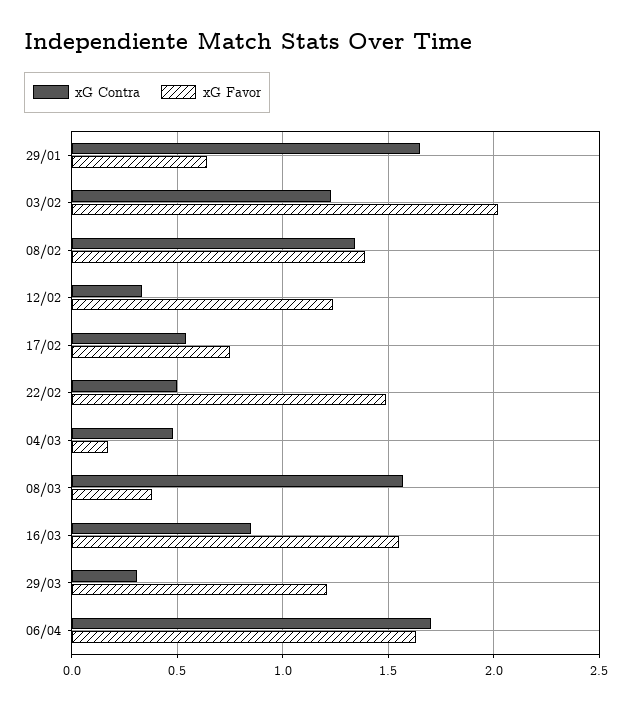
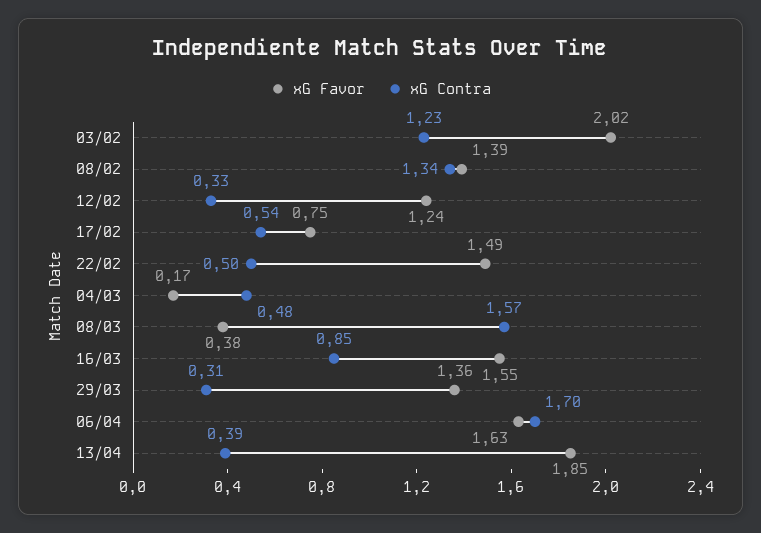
xG Contra, 29/01: 1.65 -> none
xG Favor, 29/01: 0.65 -> none
xG Favor, 29/03: 1.2 -> 1.36
xG Favor, 13/04: none -> 1.85
xG Contra, 13/04: none -> 0.39

